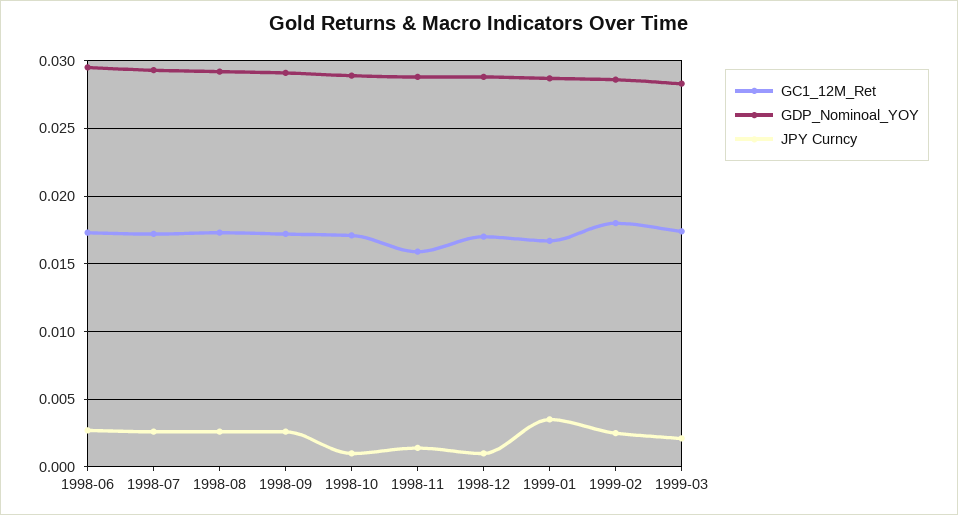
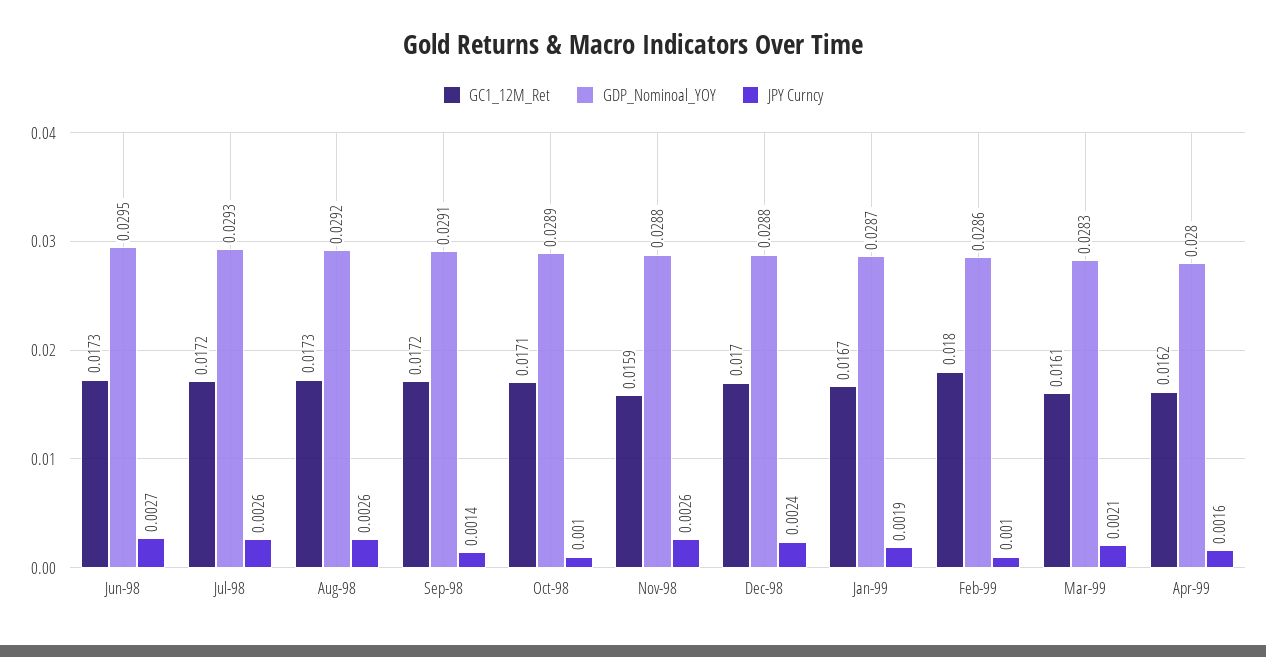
JPY Curncy, 1998-09: 0.0025 -> 0.0014
JPY Curncy, 1998-11: 0.0015 -> 0.0026
JPY Curncy, 1998-12: 0.001 -> 0.0024
JPY Curncy, 1999-01: 0.0035 -> 0.0019
JPY Curncy, 1999-02: 0.0025 -> 0.001
GC1_12M_Ret, 1999-03: 0.0175 -> 0.0161
GC1_12M_Ret, Apr-99: none -> 0.0162
GDP_Nominoal_YOY, Apr-99: none -> 0.028
JPY Curncy, Apr-99: none -> 0.0016

